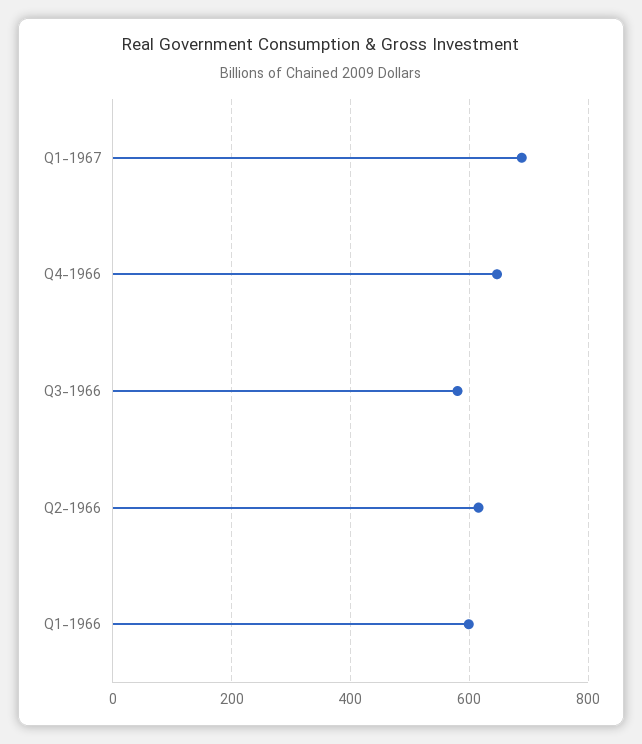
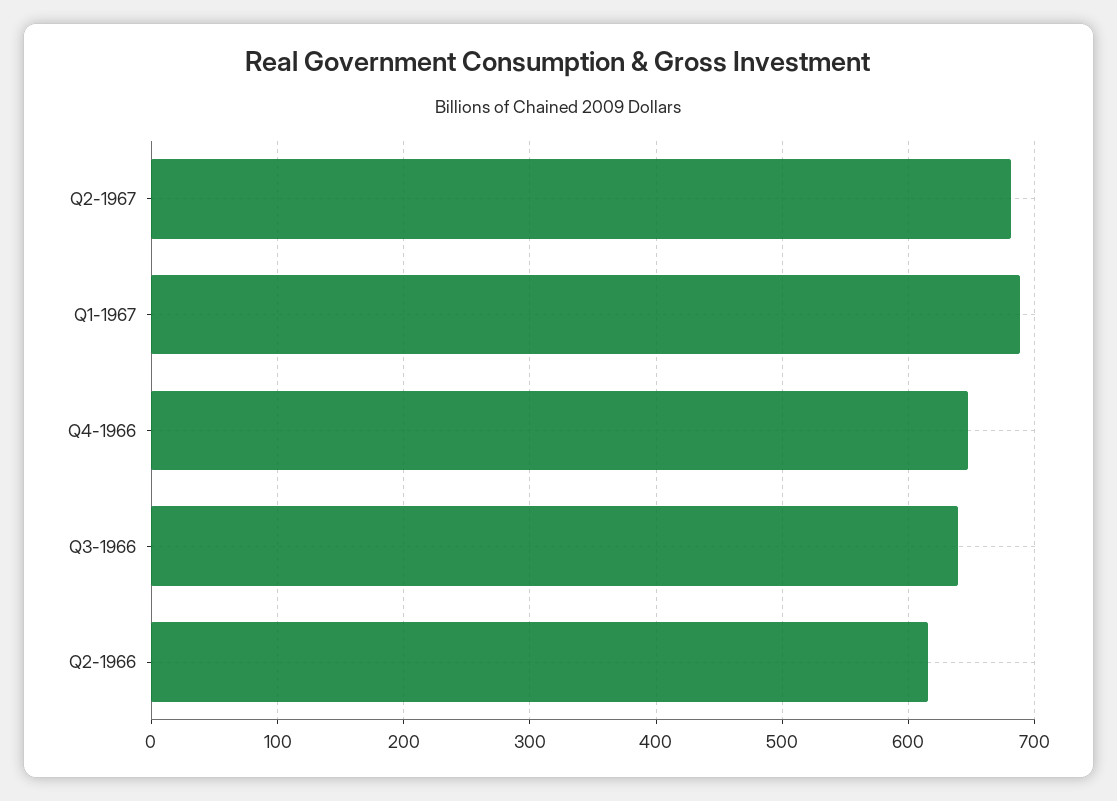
Q3-1966: 580 -> 640
Q1-1966: 600 -> none
Q2-1967: none -> 680

